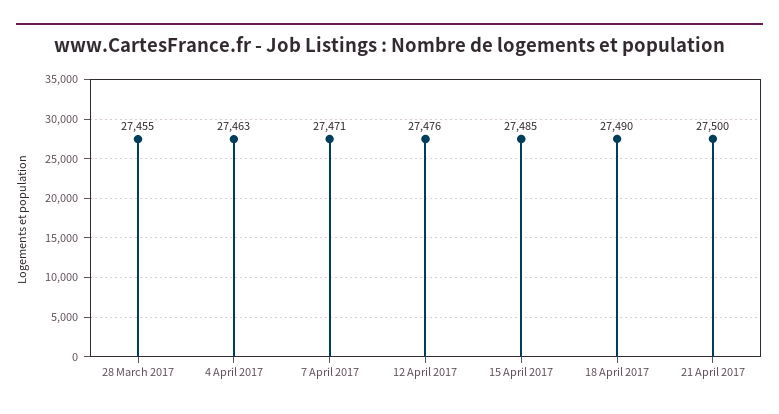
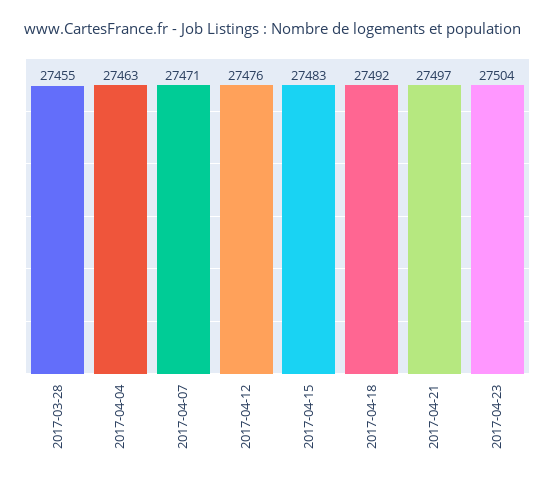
15 April 2017: 27485 -> 27483
18 April 2017: 27490 -> 27492
21 April 2017: 27500 -> 27497
2017-04-23: none -> 27504

